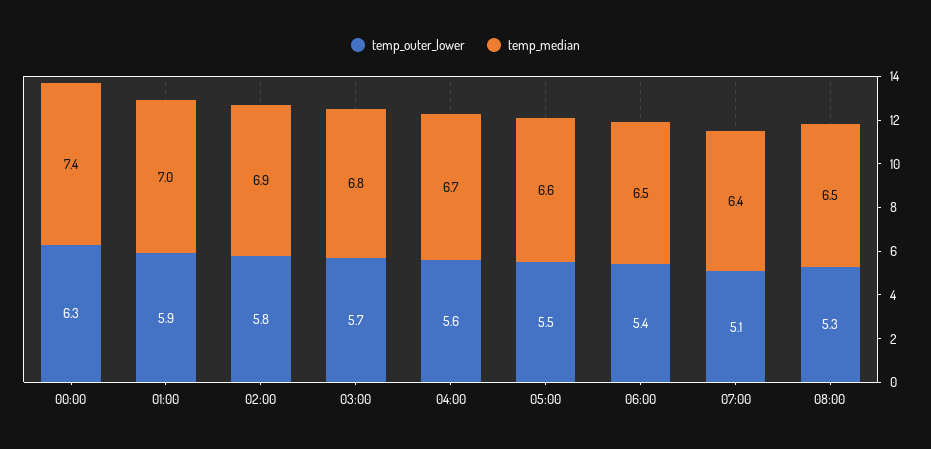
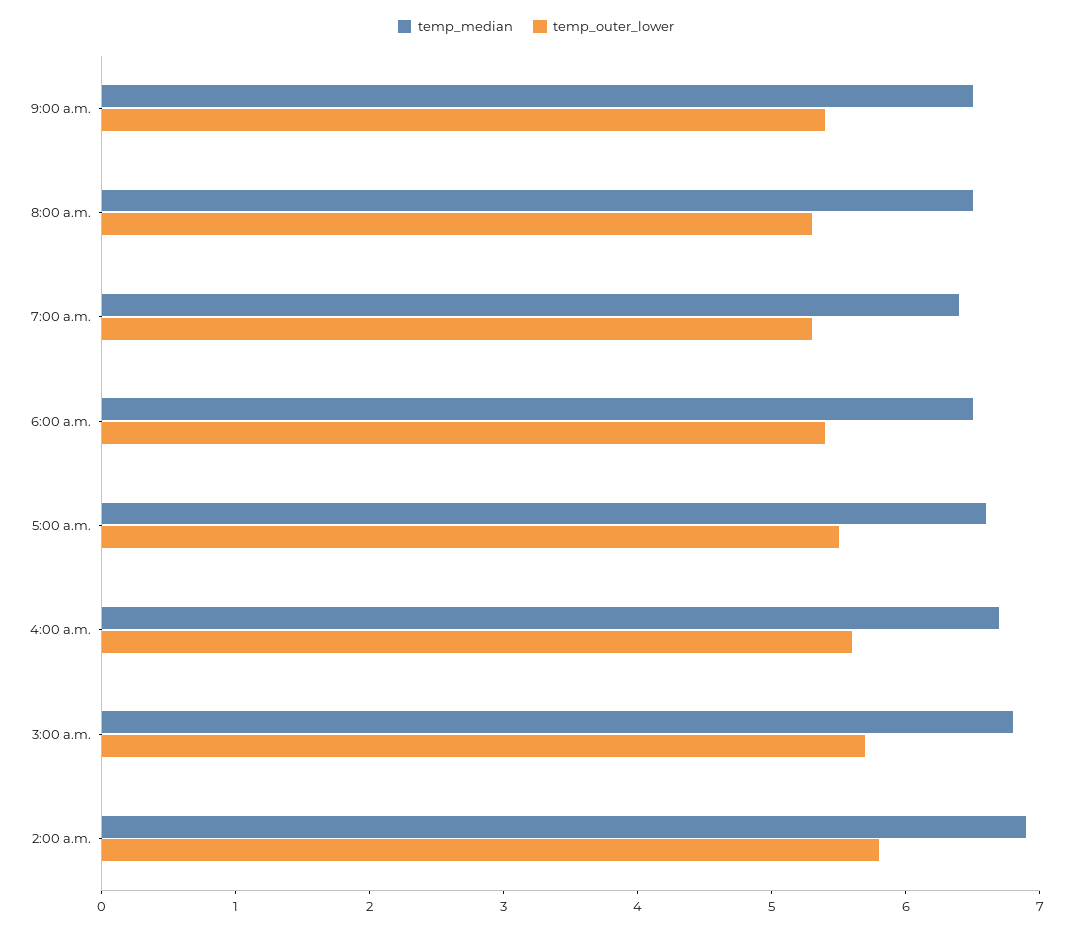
temp_outer_lower, 00:00: 6.3 -> none
temp_median, 00:00: 7.4 -> none
temp_outer_lower, 01:00: 5.9 -> none
temp_median, 01:00: 7 -> none
temp_outer_lower, 07:00: 5.1 -> 5.3
temp_median, 9:00 a.m.: none -> 6.5
temp_outer_lower, 9:00 a.m.: none -> 5.4

